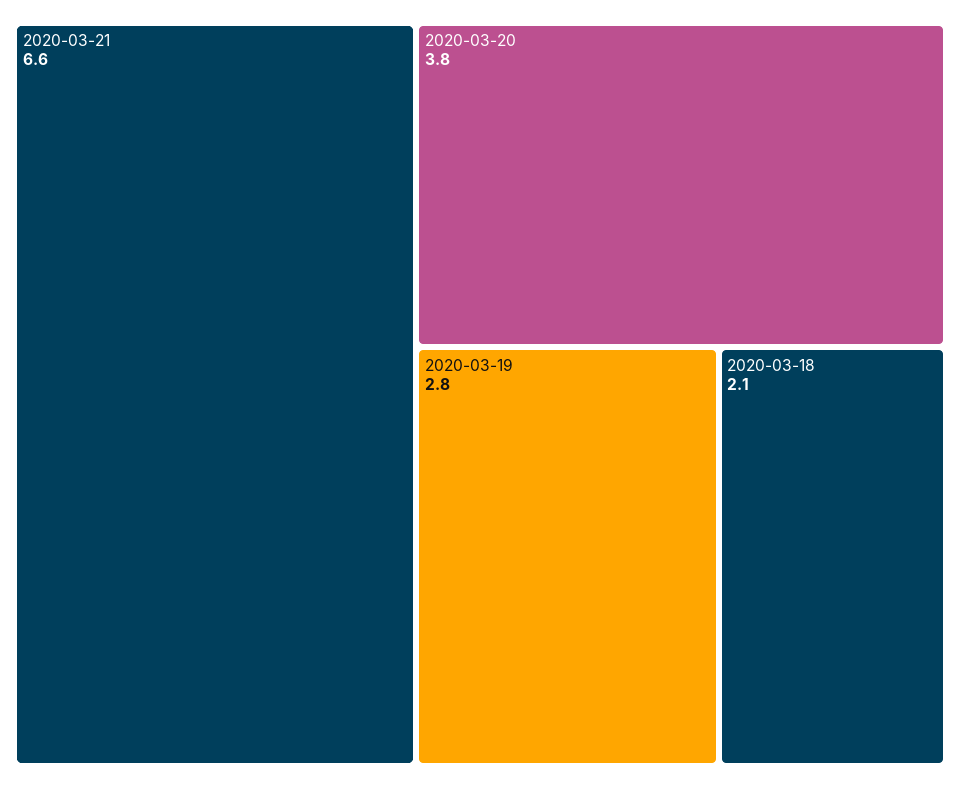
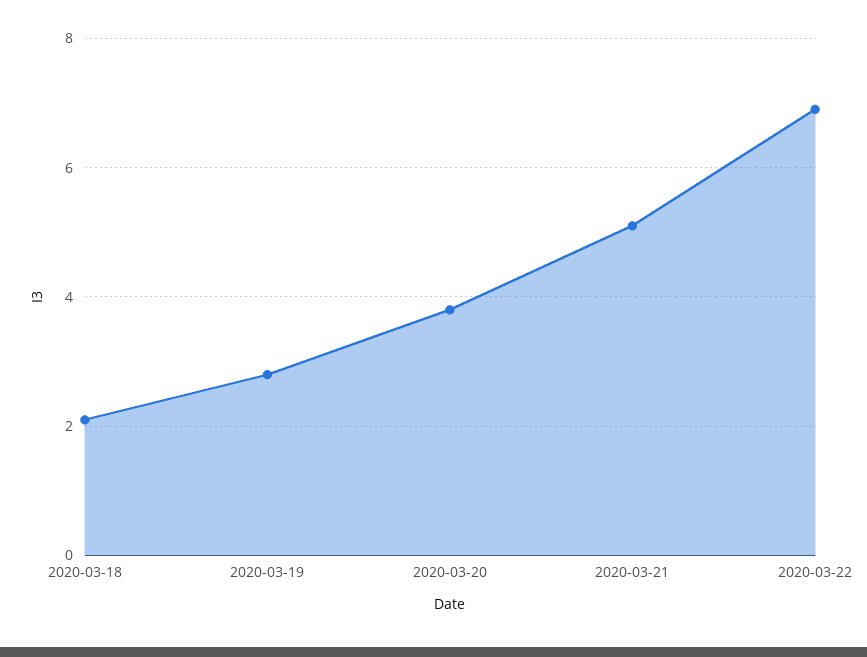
2020-03-21: 6.6 -> 5
2020-03-22: none -> 7

